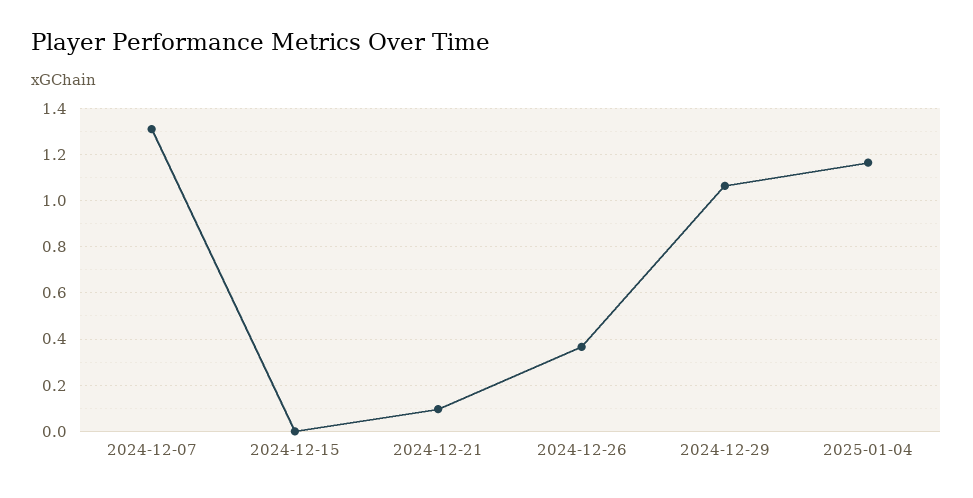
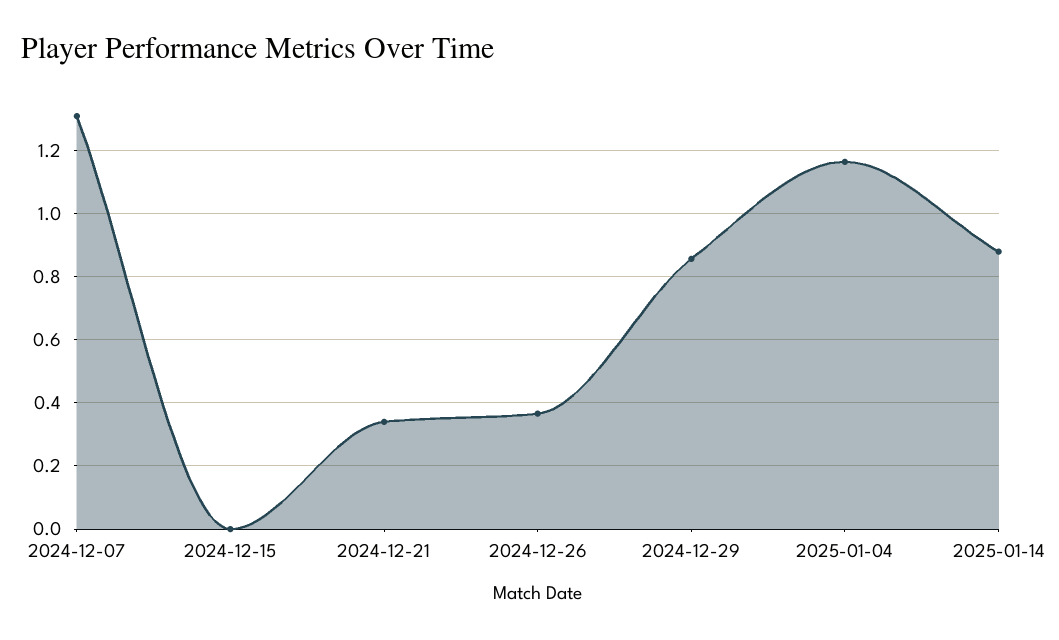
2024-12-21: 0.1 -> 0.34
2024-12-29: 1.05 -> 0.86
2025-01-14: none -> 0.88

